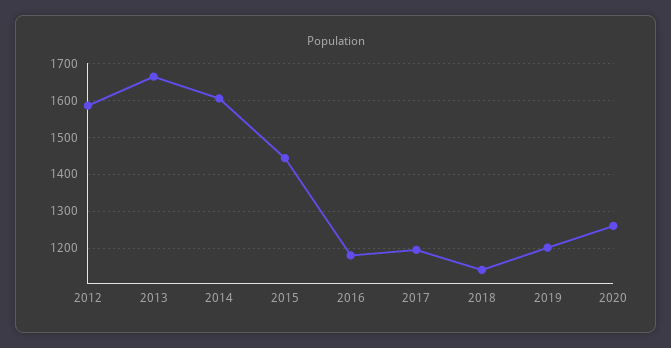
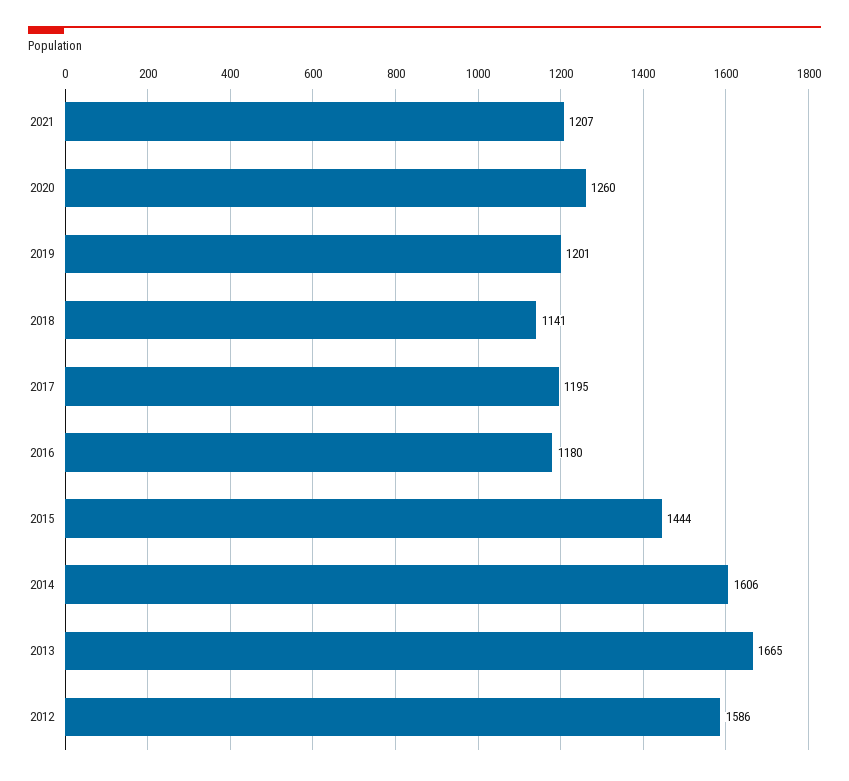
2021: none -> 1207

